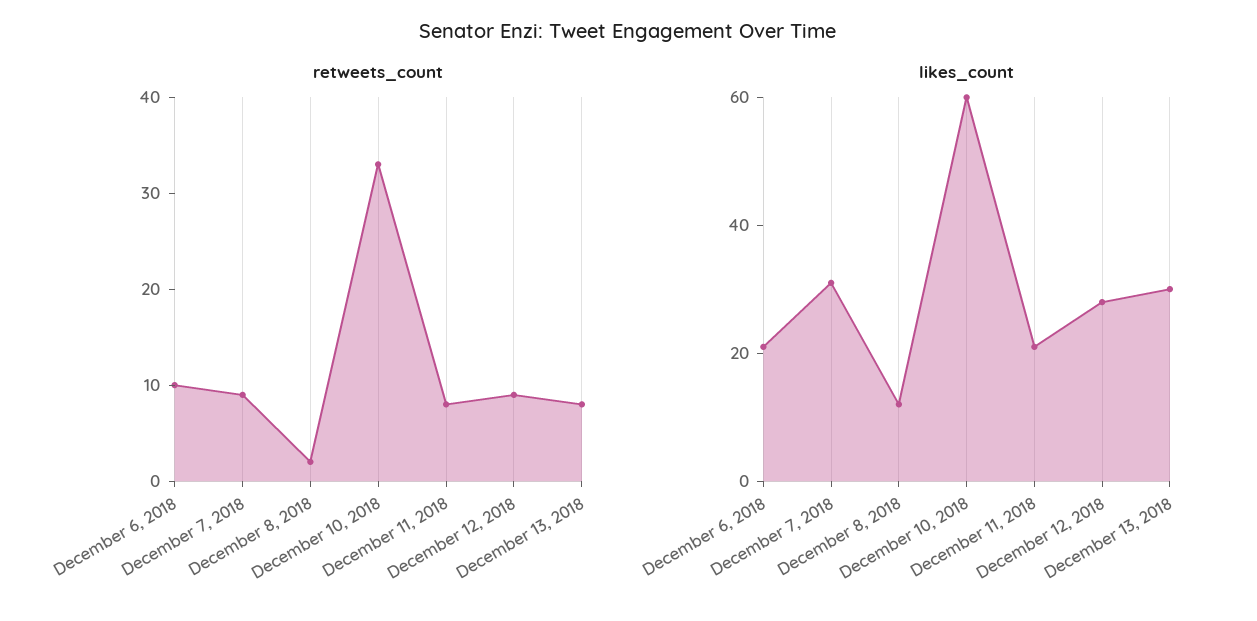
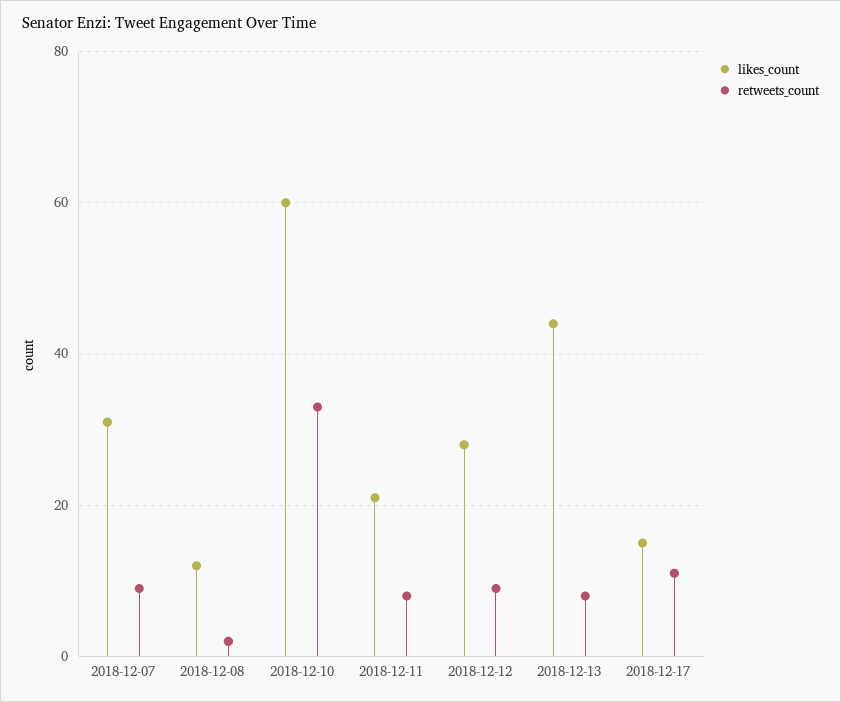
retweets_count, December 6, 2018: 10 -> none
likes_count, December 6, 2018: 20 -> none
likes_count, December 13, 2018: 30 -> 45
likes_count, 2018-12-17: none -> 15
retweets_count, 2018-12-17: none -> 10

